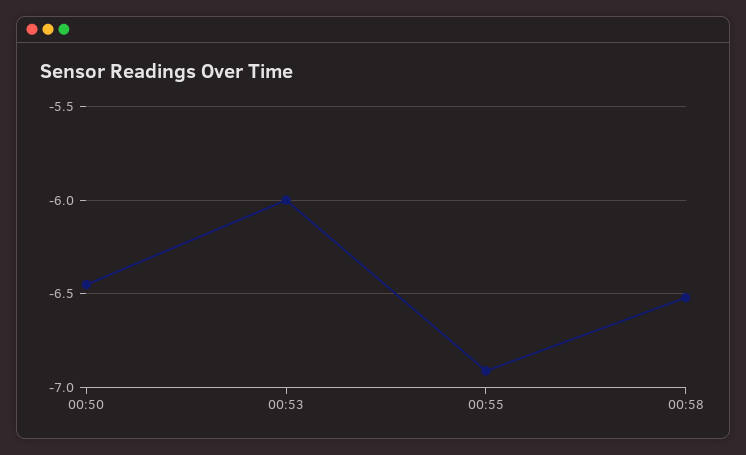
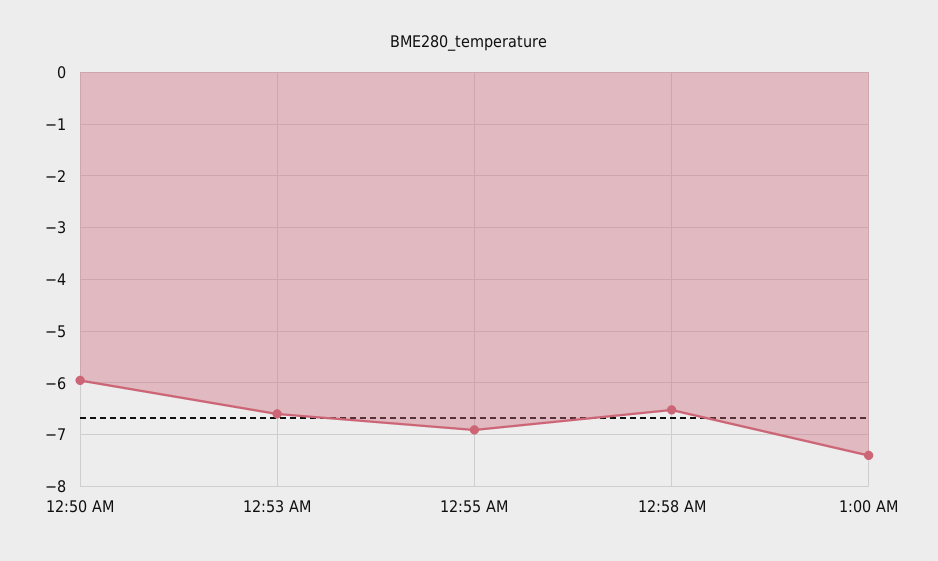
00:50: -6.45 -> -6
00:53: -6 -> -6.6
1:00 AM: none -> -7.4

